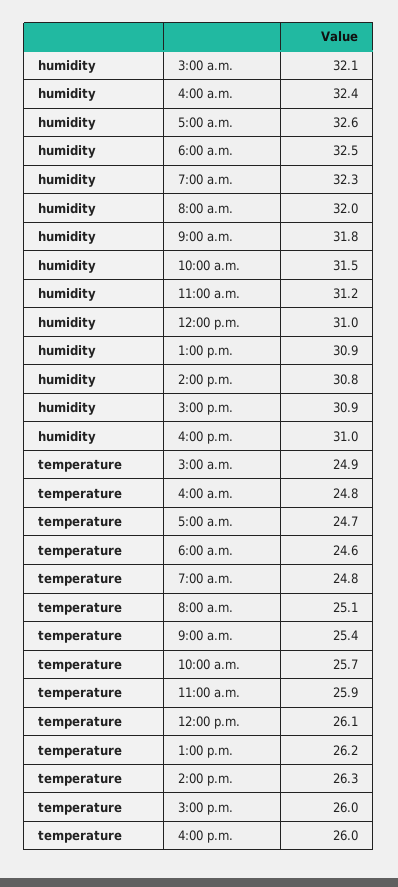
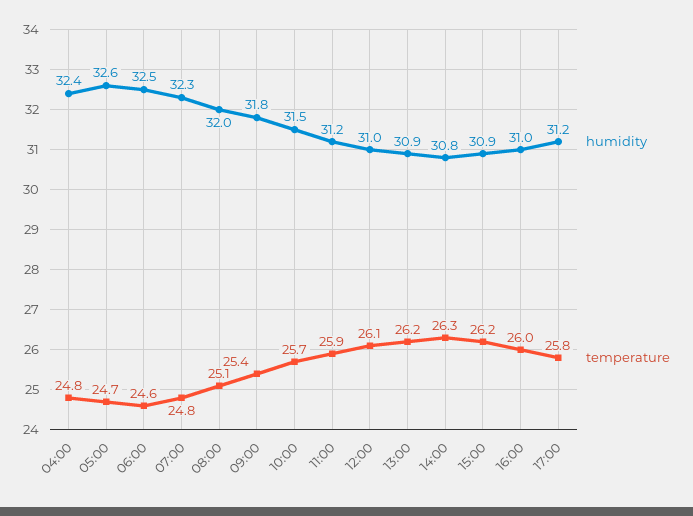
humidity, 3:00 a.m.: 32.1 -> none
temperature, 3:00 a.m.: 24.9 -> none
temperature, 3:00 p.m.: 26 -> 26.2
humidity, 17:00: none -> 31.2
temperature, 17:00: none -> 25.8

